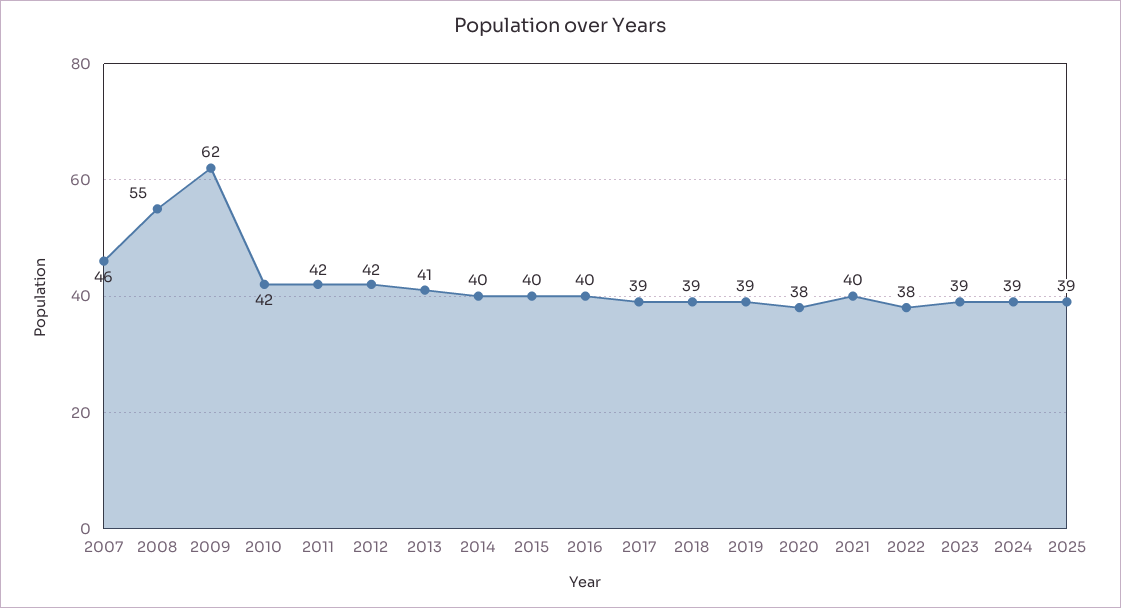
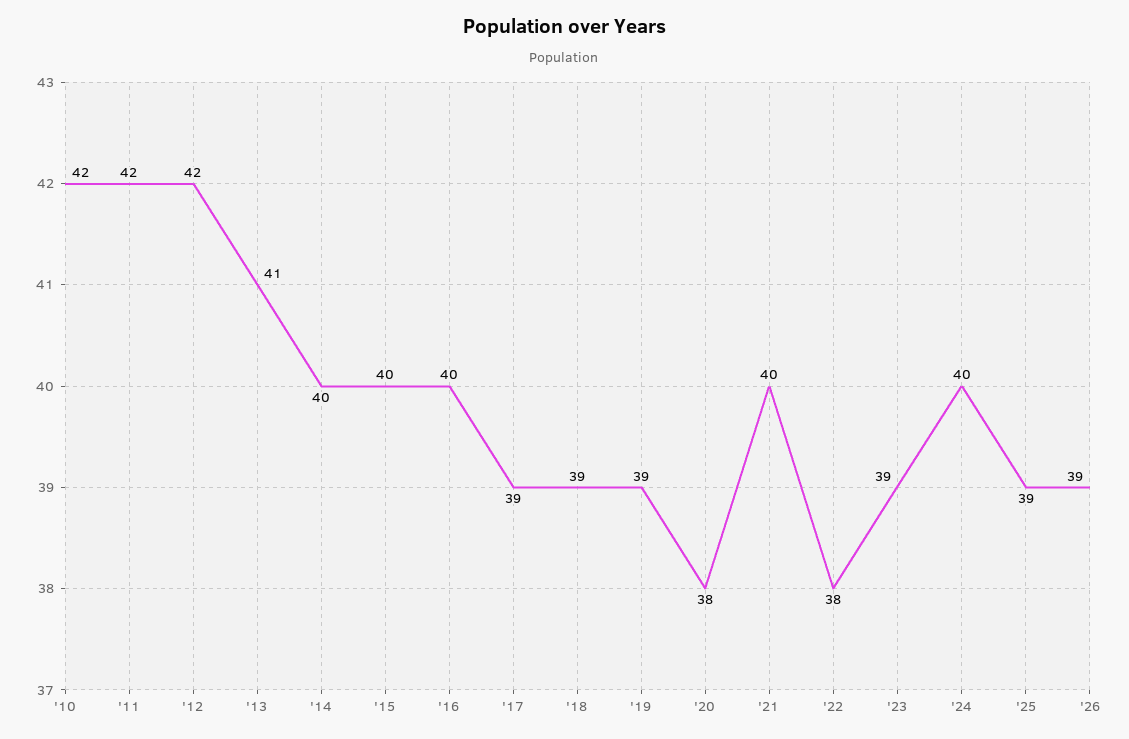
2007: 46 -> none
2008: 55 -> none
2009: 62 -> none
2024: 39 -> 40
'26: none -> 39

